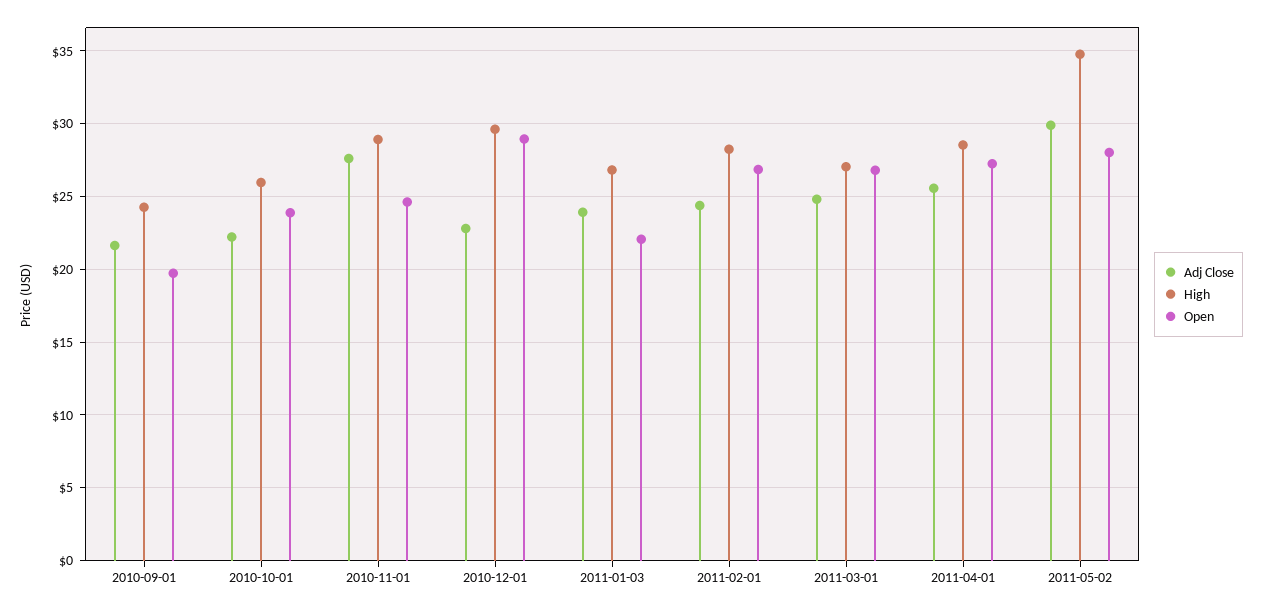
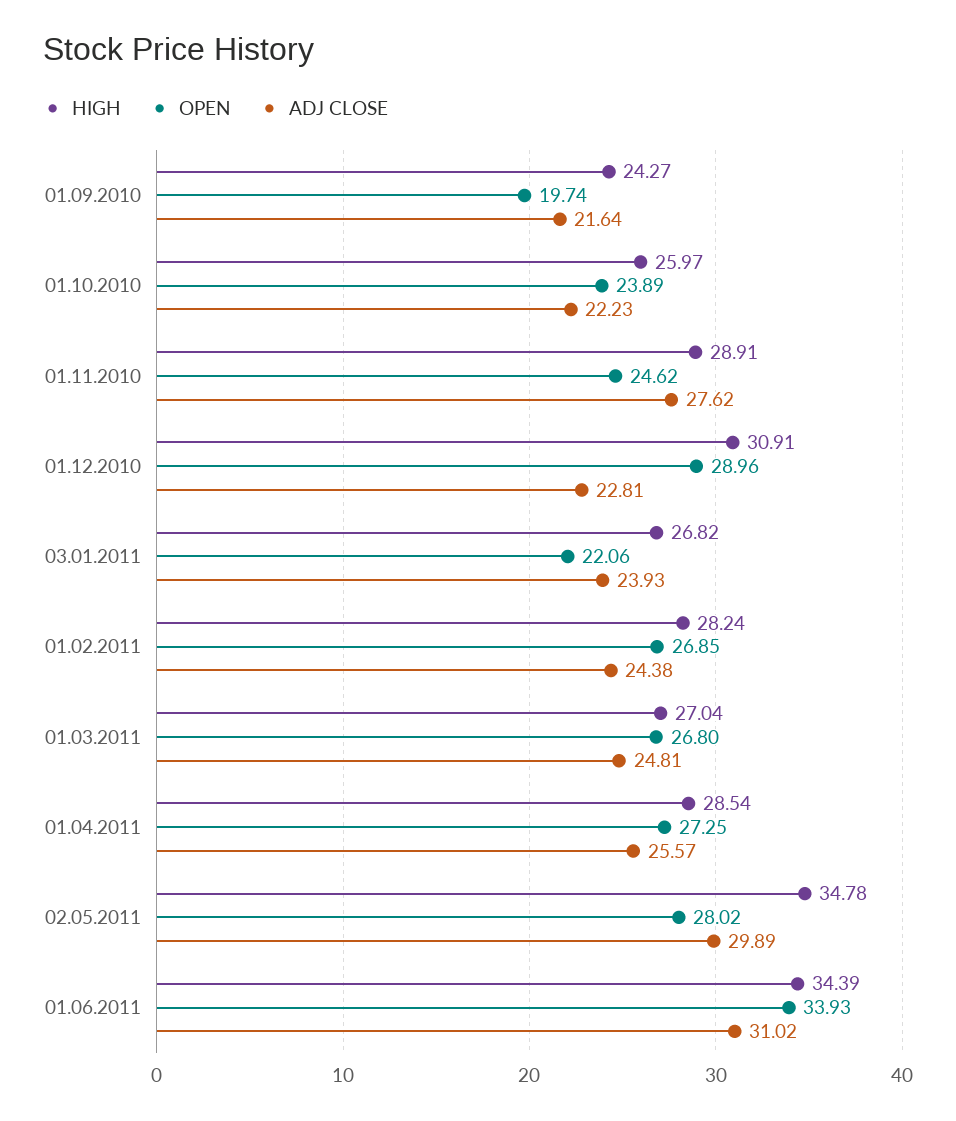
High, 2010-12-01: 29.5 -> 30.91
High, 01.06.2011: none -> 34.39
Open, 01.06.2011: none -> 33.93
Adj Close, 01.06.2011: none -> 31.02

